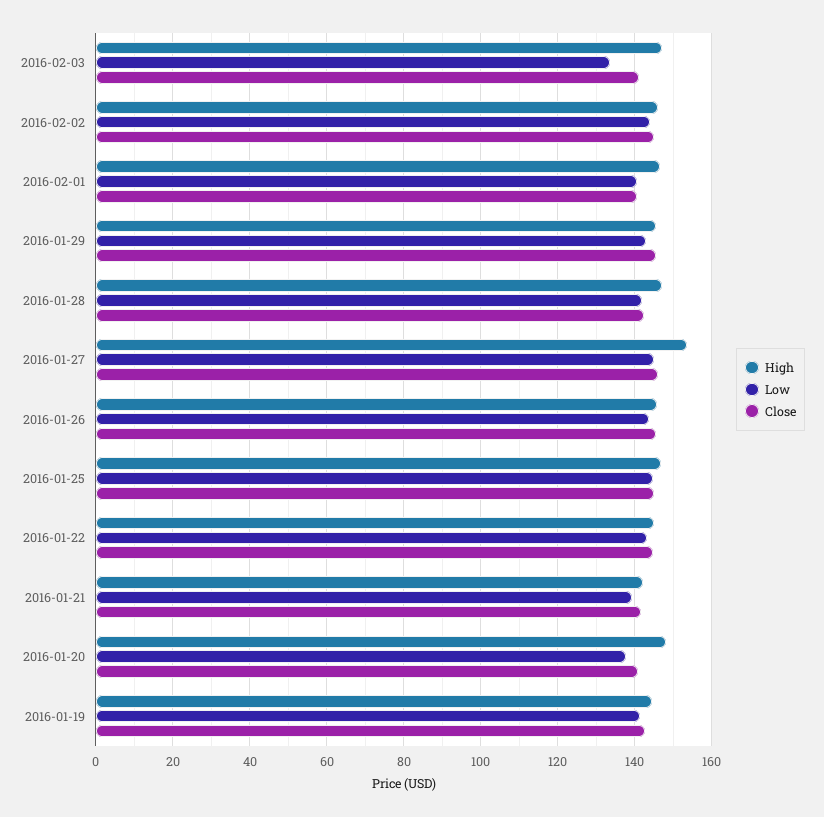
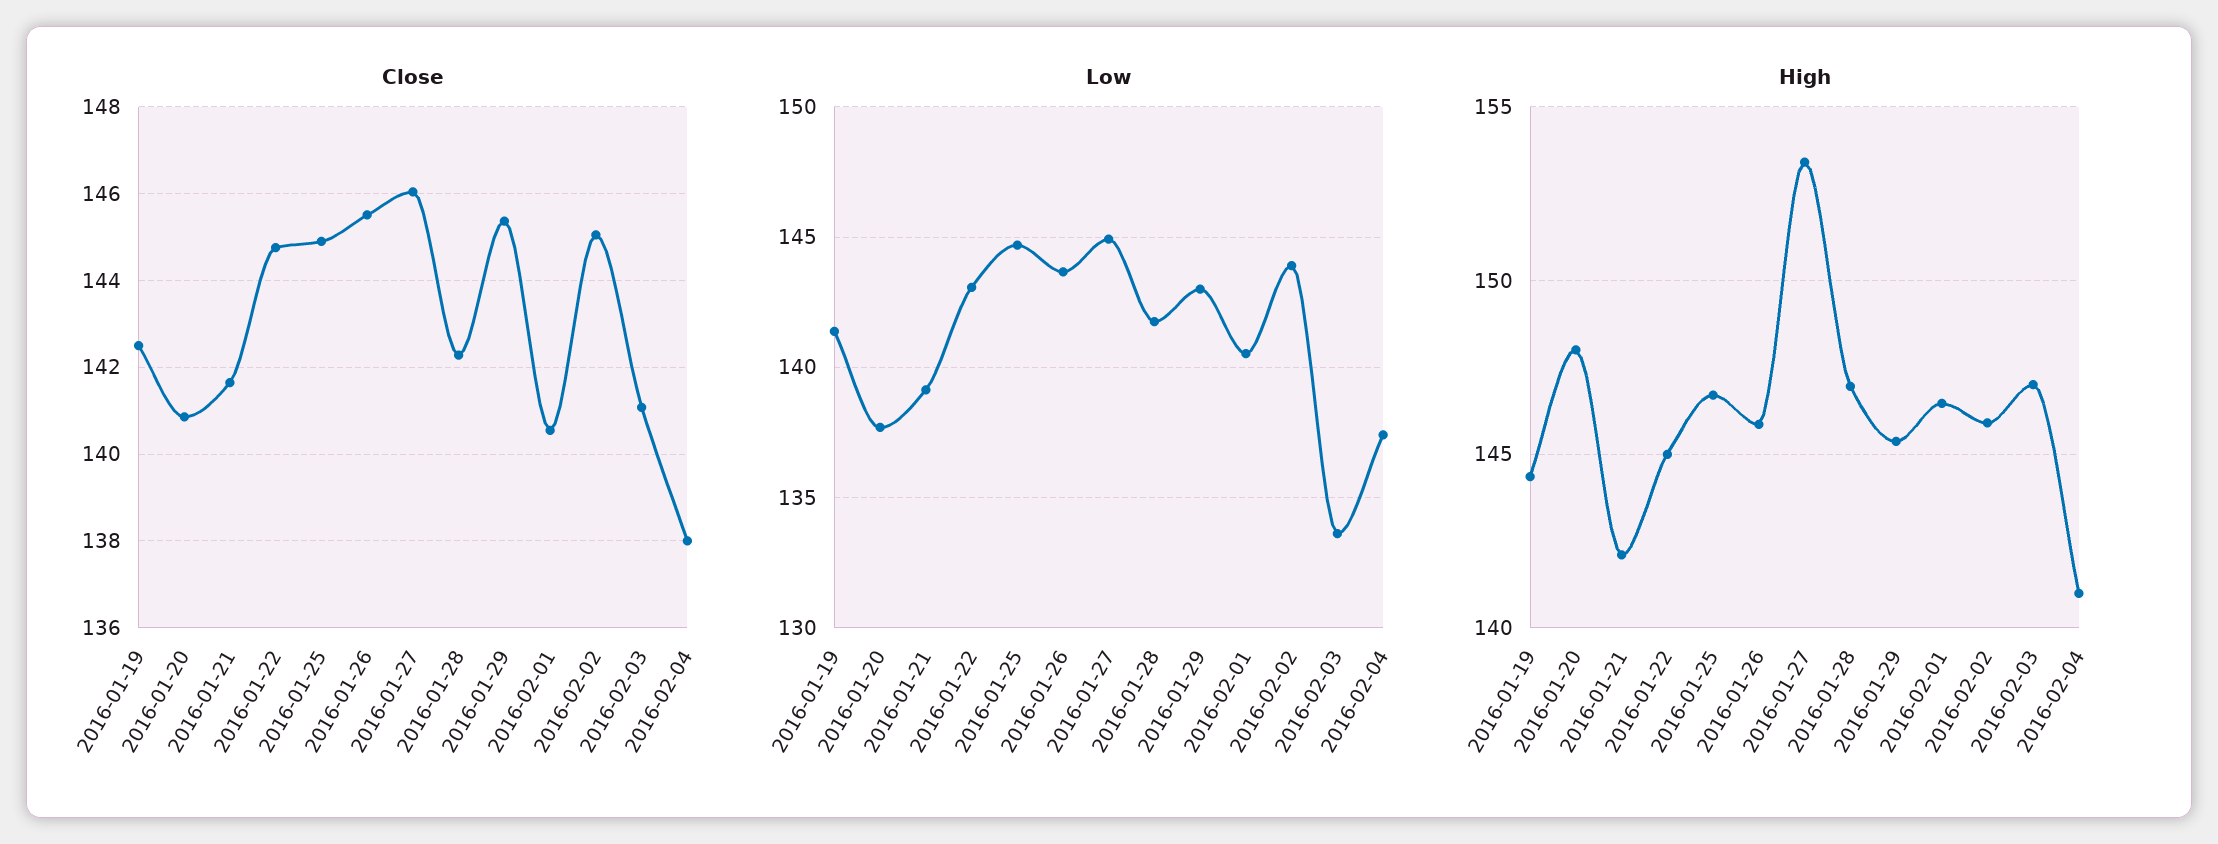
Close, 2016-02-04: none -> 138
Low, 2016-02-04: none -> 137.5
High, 2016-02-04: none -> 141

